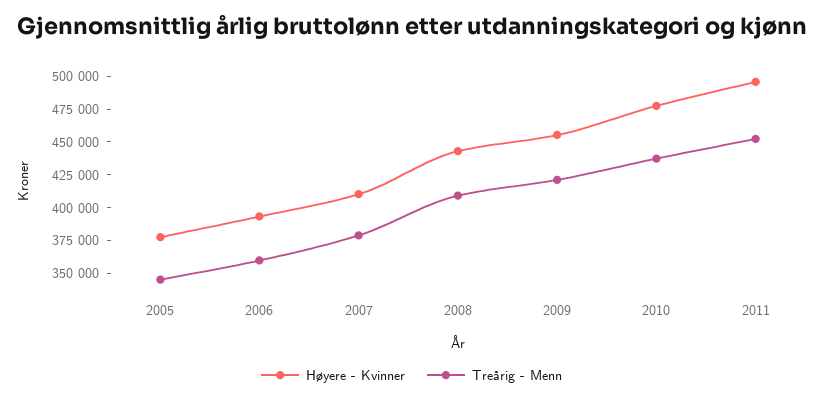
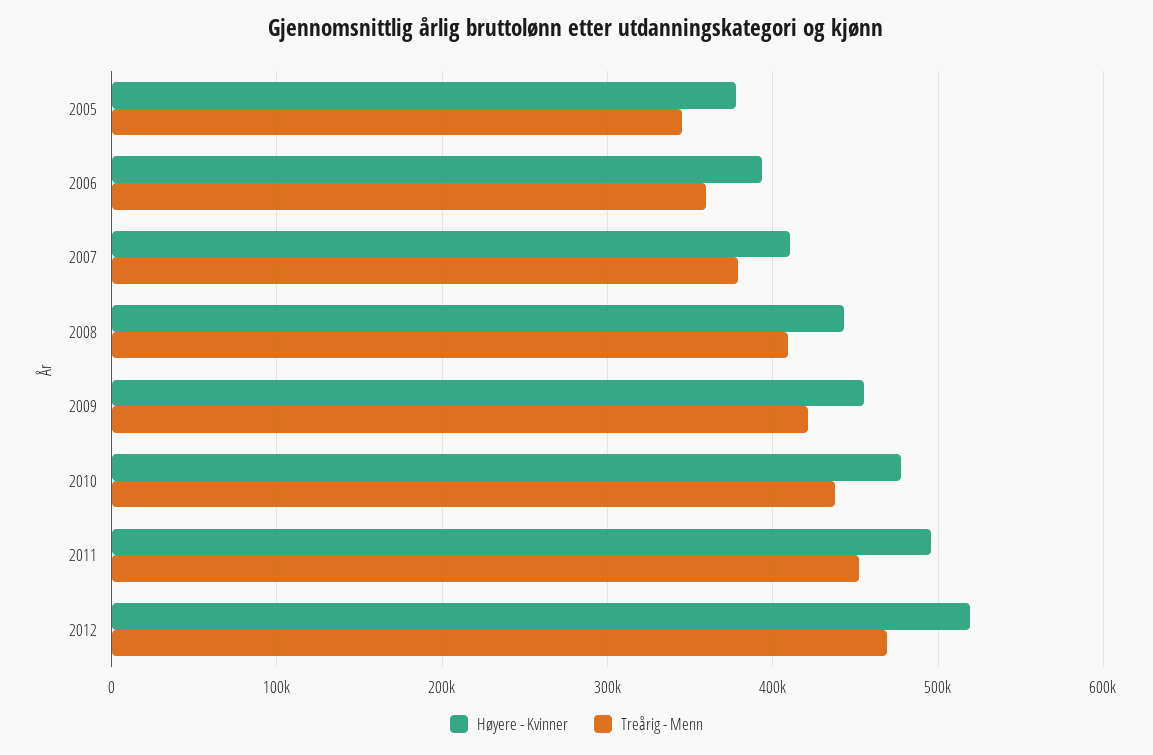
Høyere - Kvinner, 2012: none -> 520000
Treårig - Menn, 2012: none -> 470000

